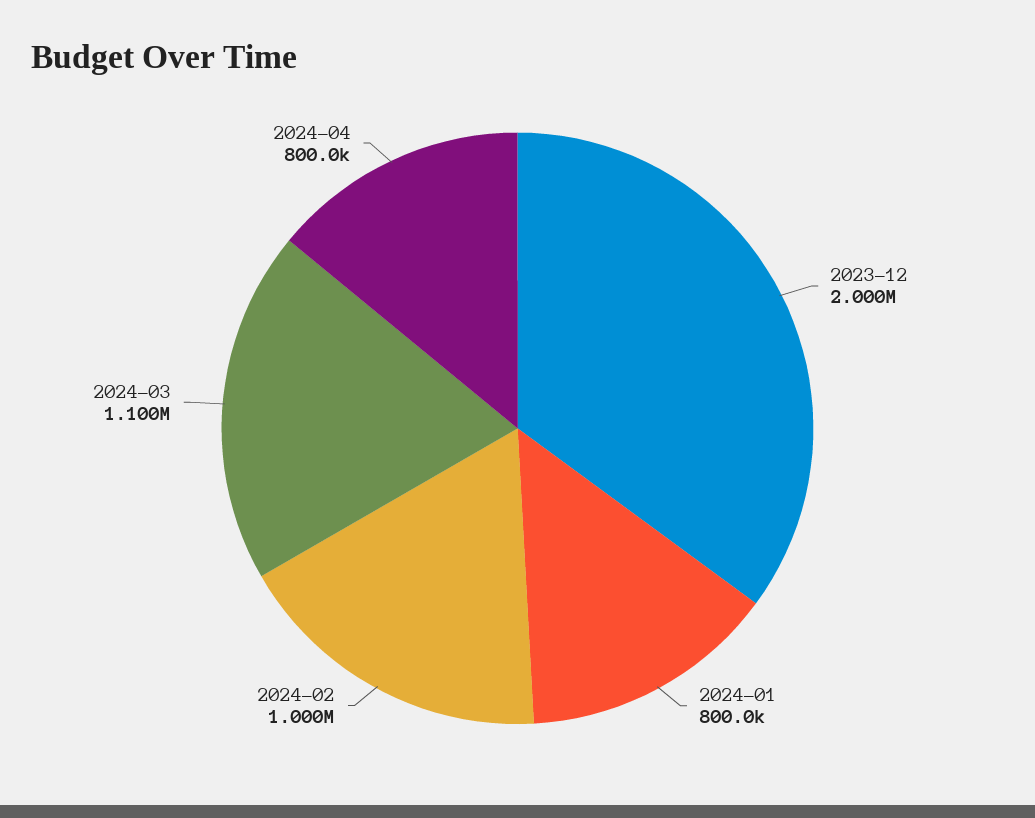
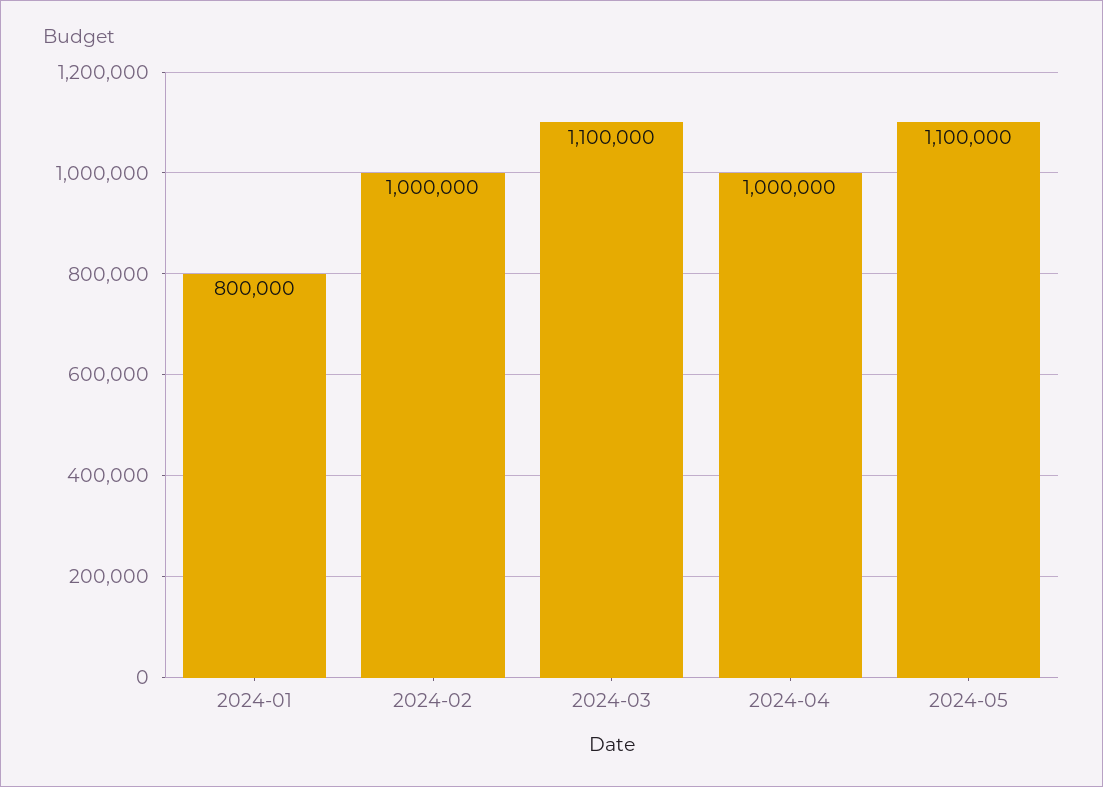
2023-12: 2000000 -> none
2024-04: 800000 -> 1000000
2024-05: none -> 1100000

